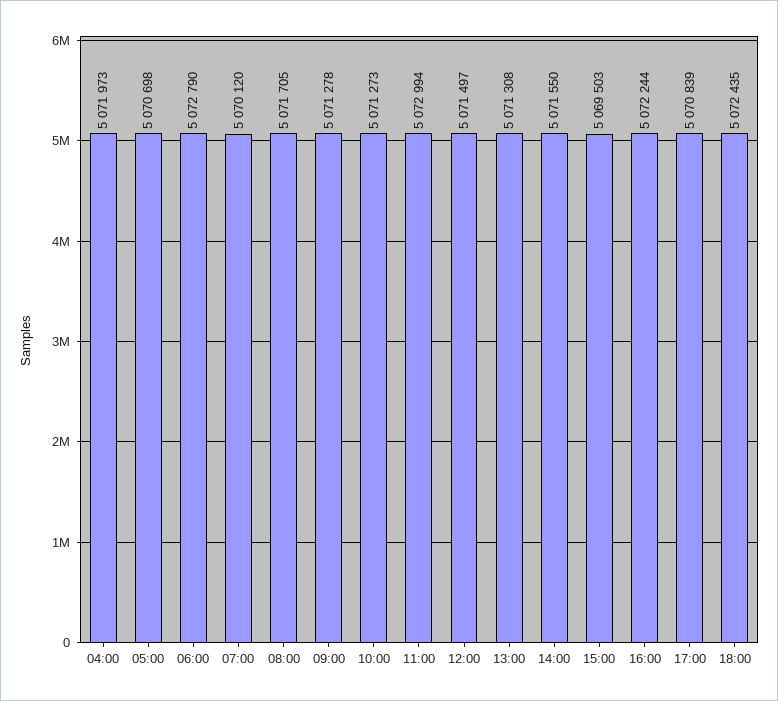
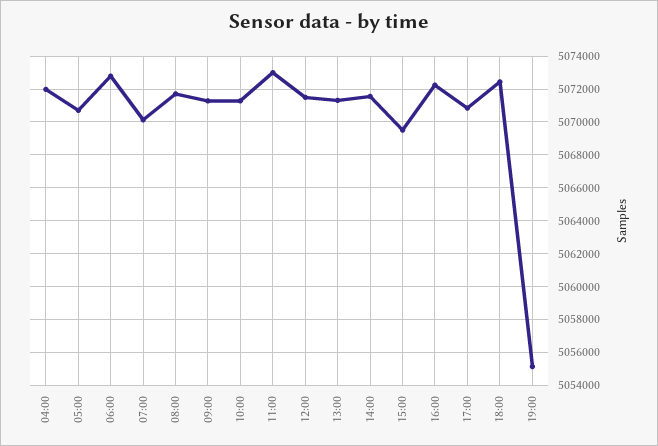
19:00: none -> 5055000

